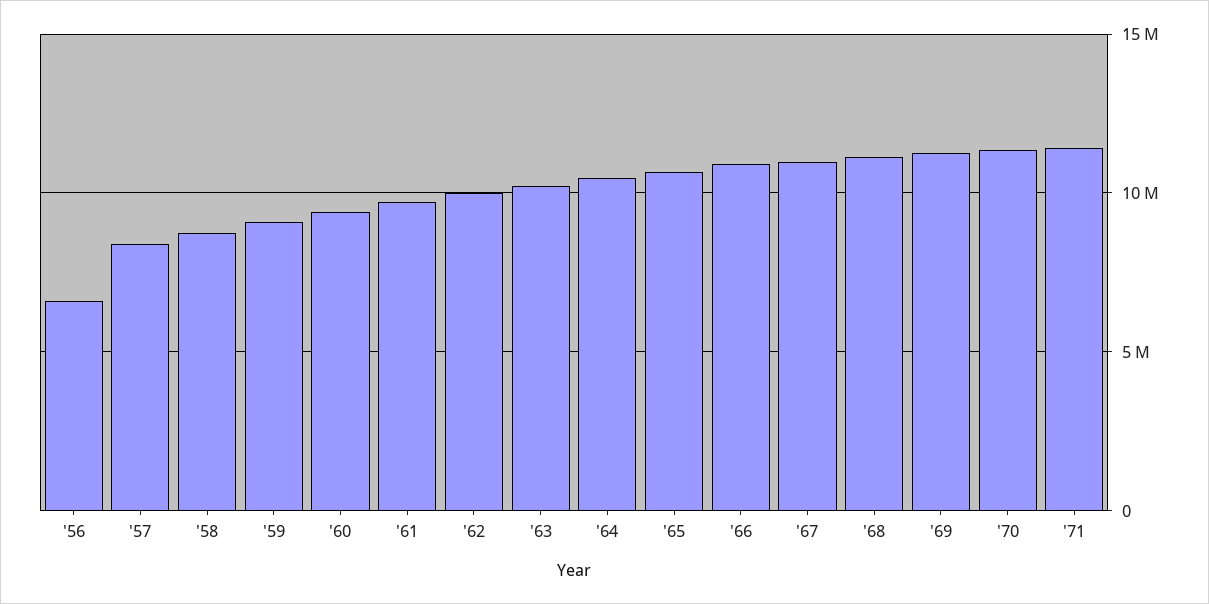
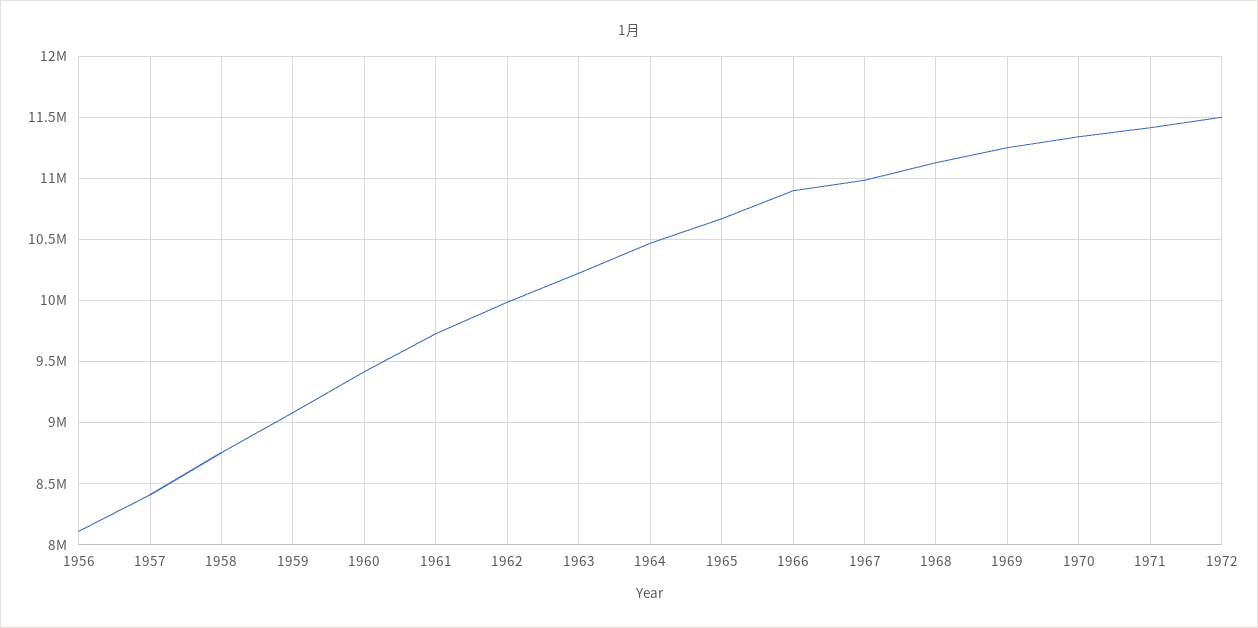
'56: 6500000 -> 8100000
1972: none -> 11500000

